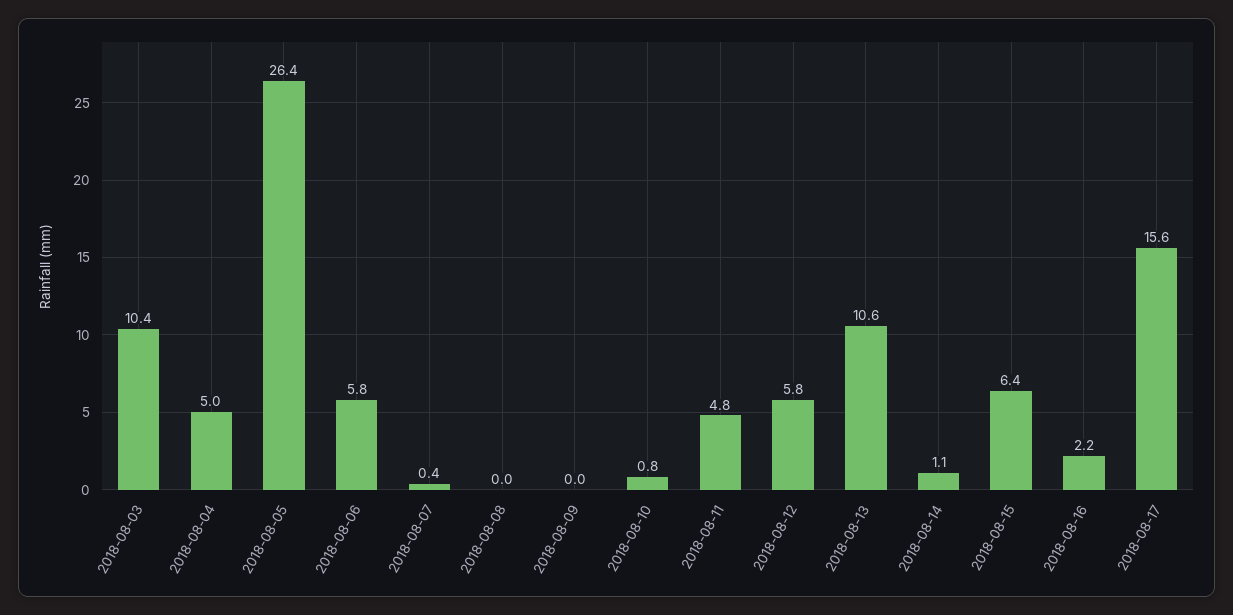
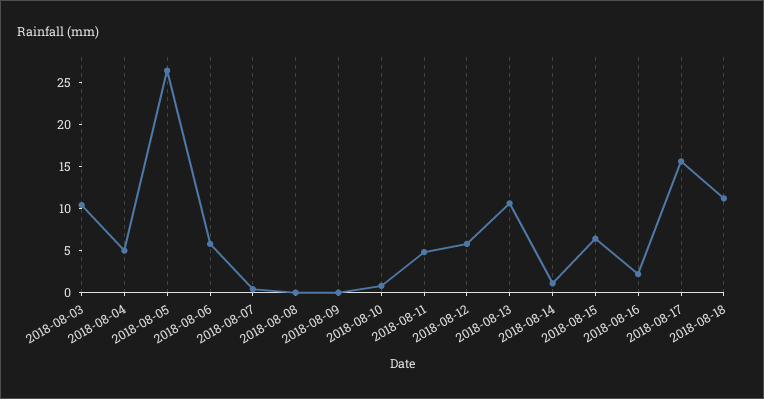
2018-08-18: none -> 11

